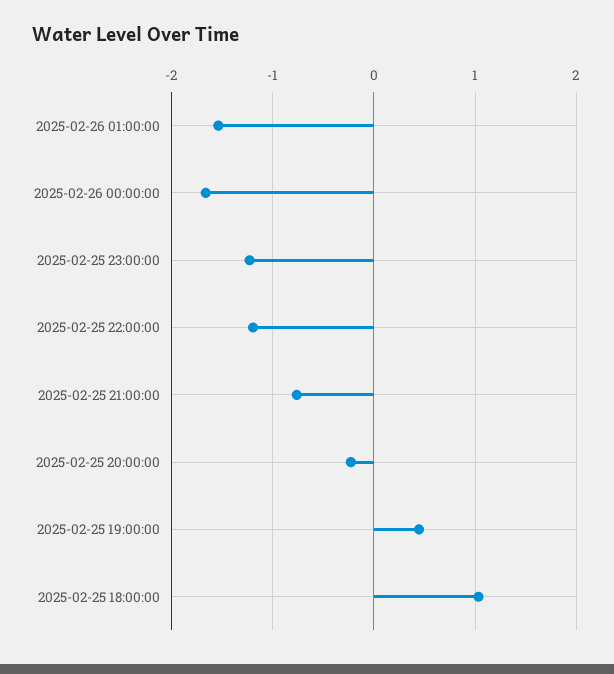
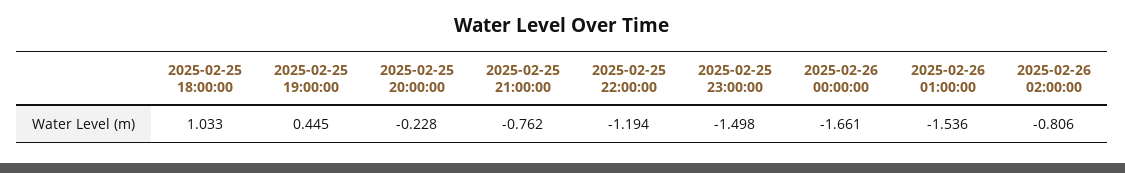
2025-02-25 23:00:00: -1.2 -> -1.498
2025-02-26 02:00:00: none -> -0.806

